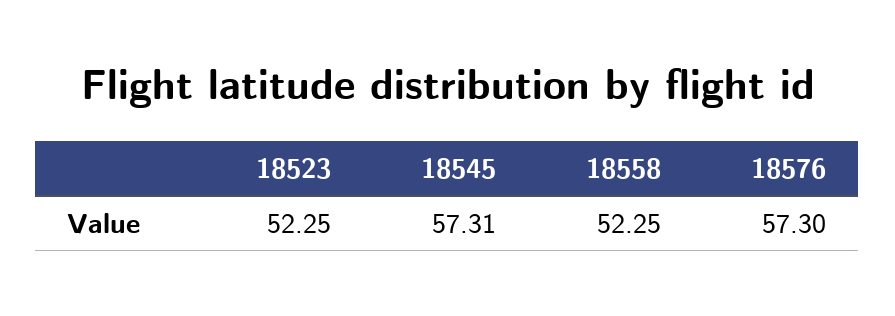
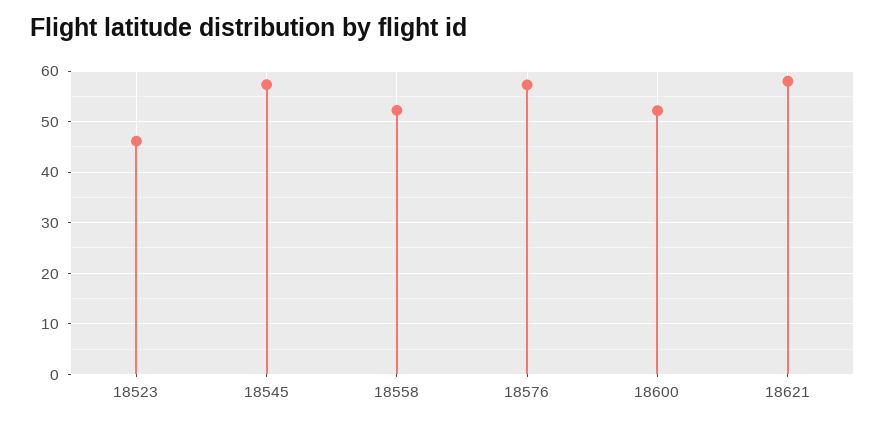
18523: 52.25 -> 46
18600: none -> 52
18621: none -> 58

